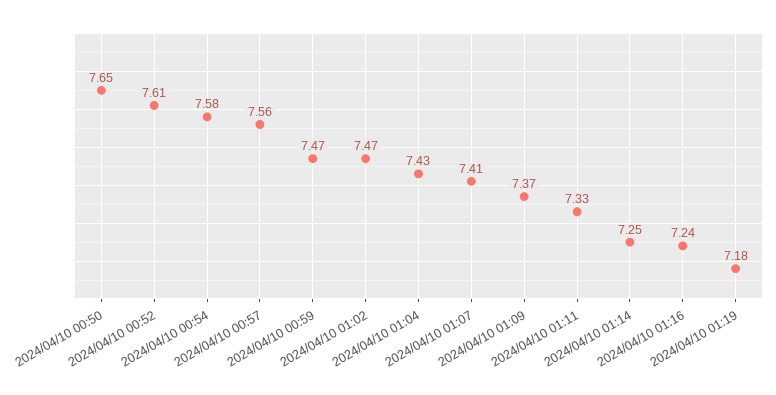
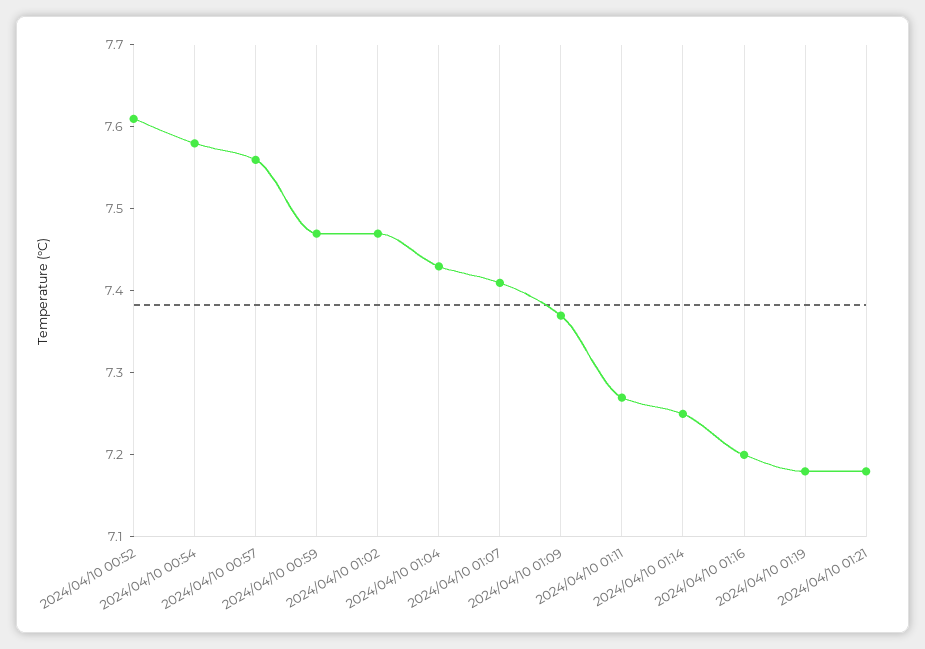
2024/04/10 00:50: 7.65 -> none
2024/04/10 01:11: 7.33 -> 7.27
2024/04/10 01:16: 7.24 -> 7.2
2024/04/10 01:21: none -> 7.18

